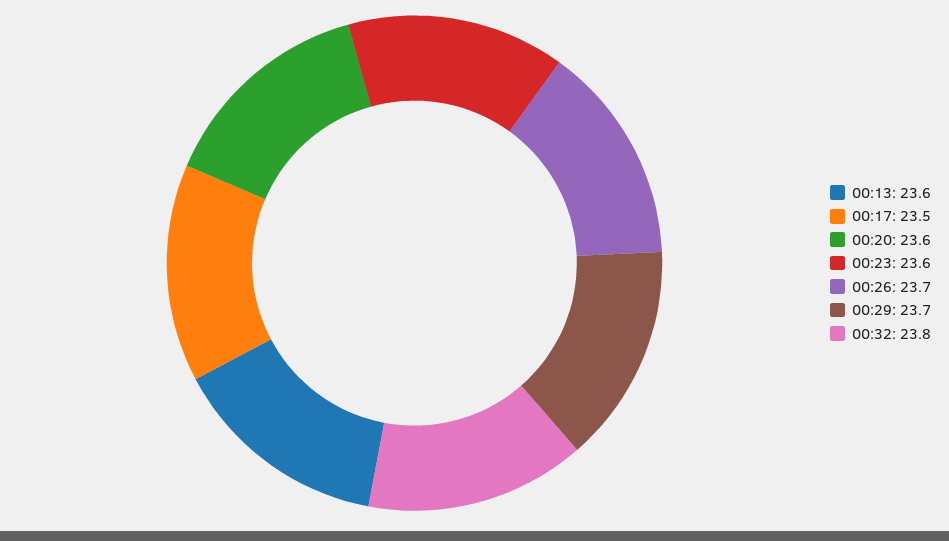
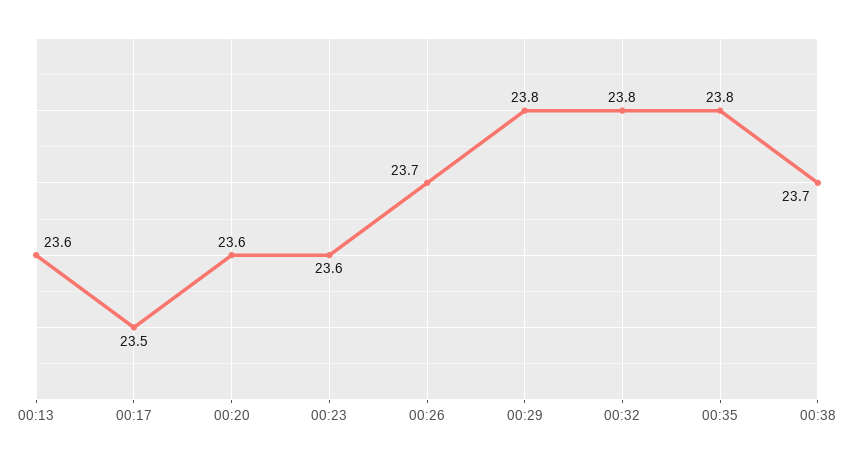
00:29: 23.7 -> 23.8
00:35: none -> 23.8
00:38: none -> 23.7

